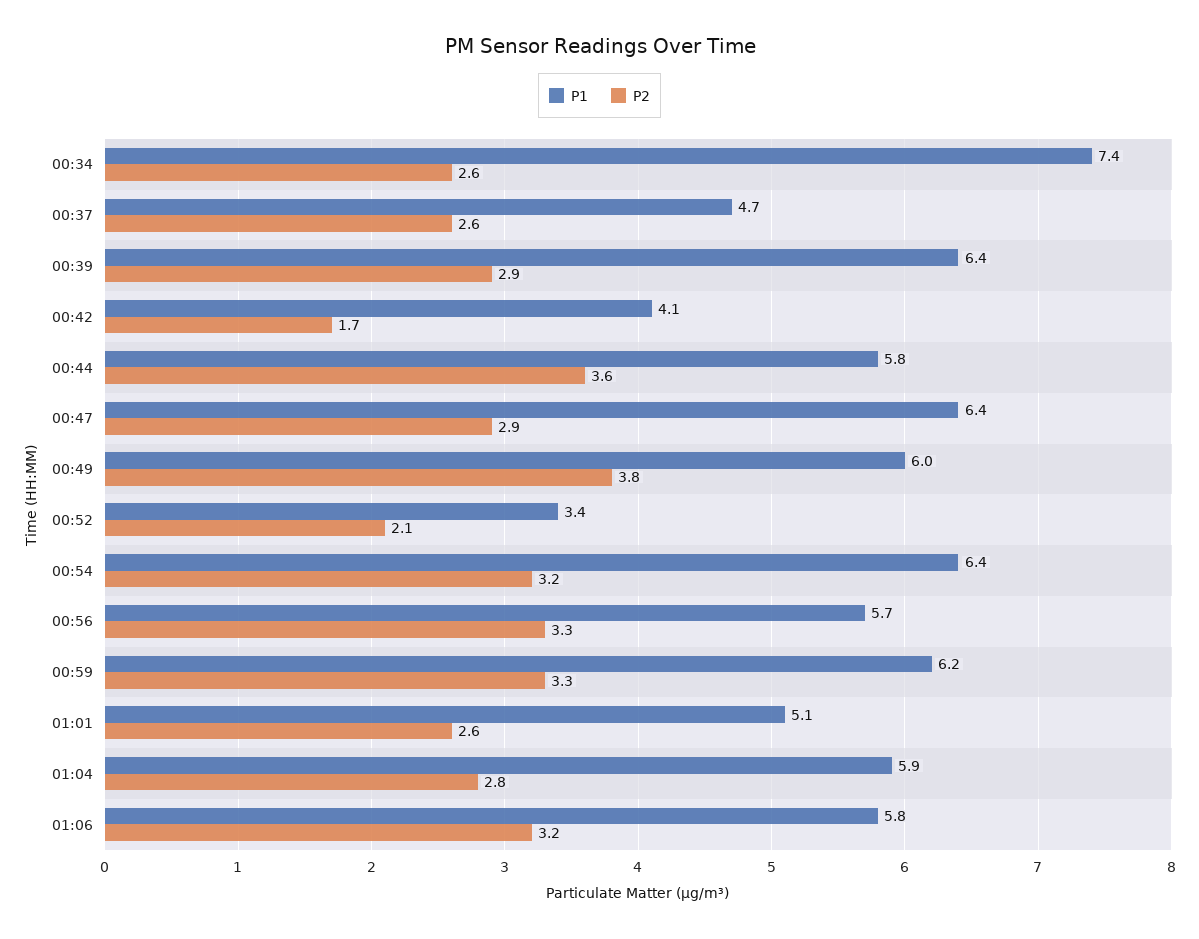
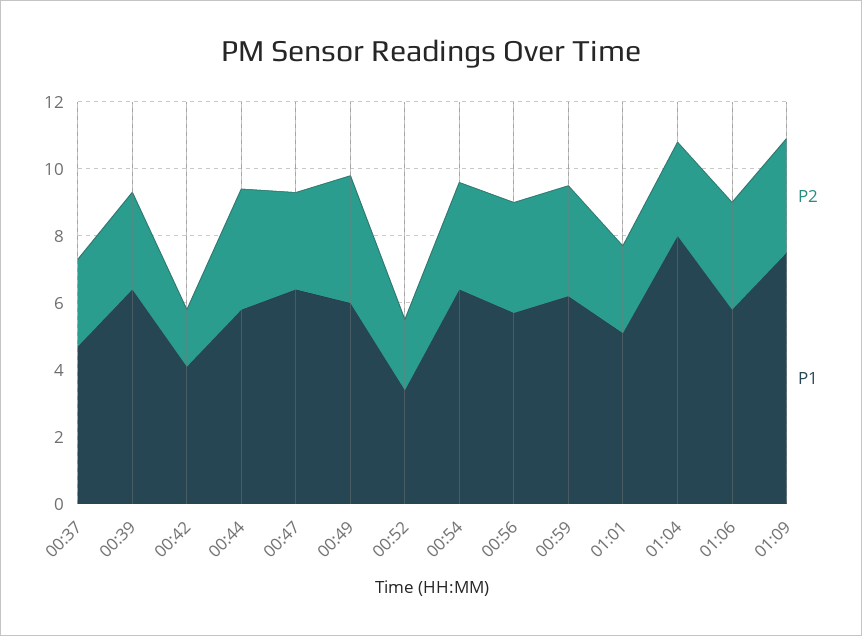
P1, 00:34: 7.4 -> none
P2, 00:34: 2.6 -> none
P1, 01:04: 5.9 -> 8
P2, 01:09: none -> 3.5
P1, 01:09: none -> 7.5

